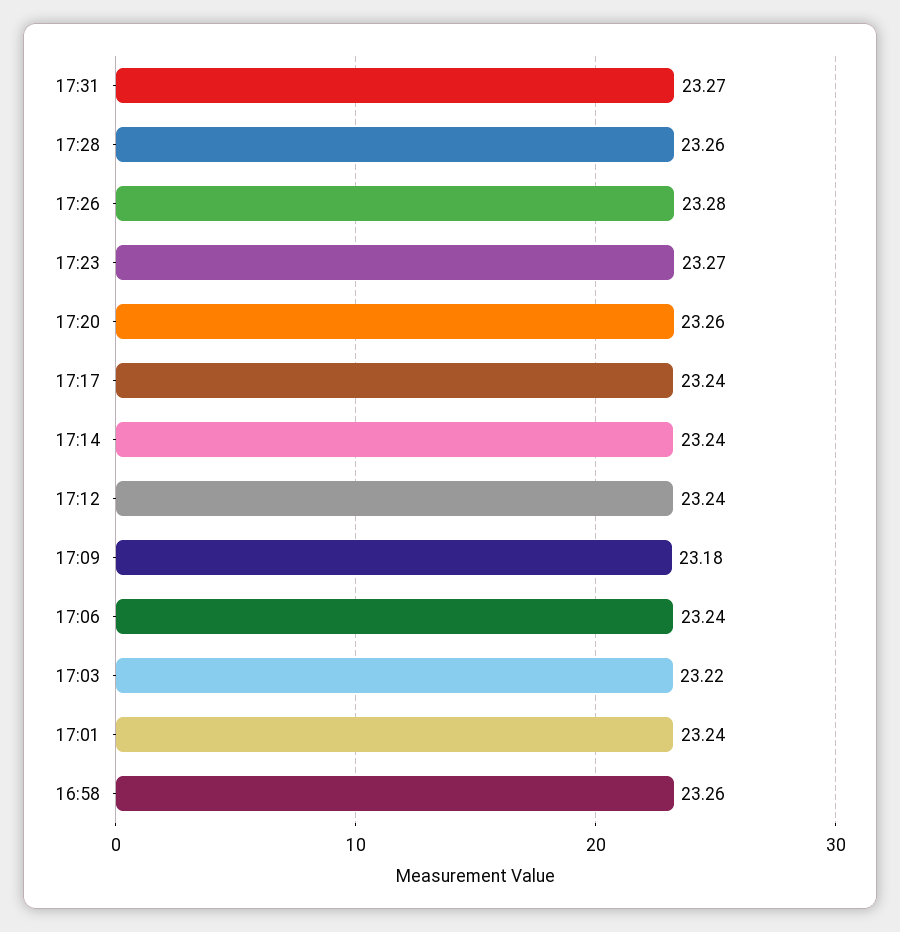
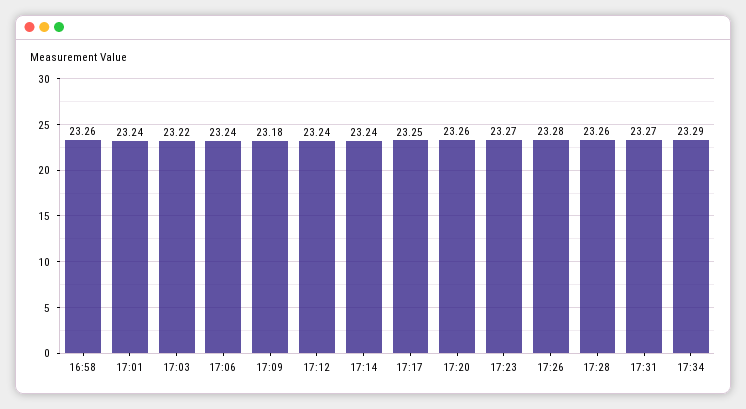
17:17: 23.24 -> 23.25
17:34: none -> 23.29

